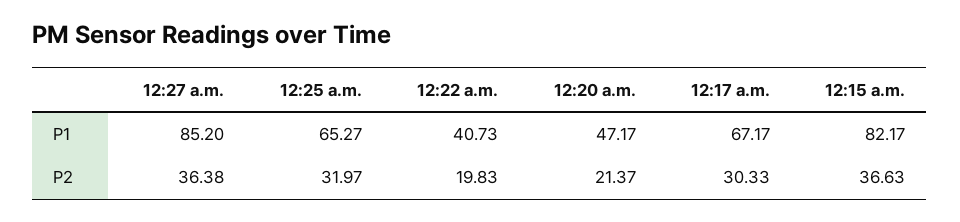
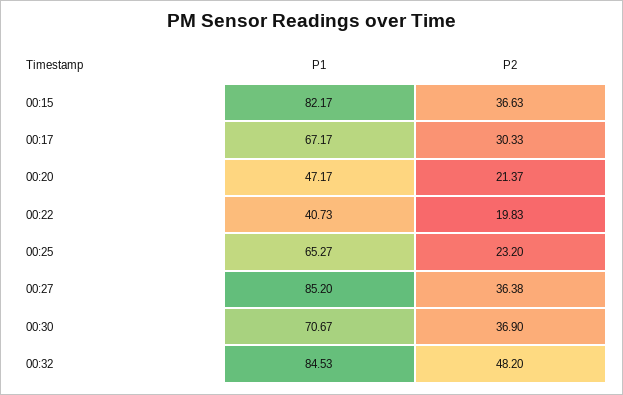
12:25 a.m., P2: 31.97 -> 23.2
00:30, P1: none -> 70.67
00:30, P2: none -> 36.9
00:32, P1: none -> 84.53
00:32, P2: none -> 48.2

